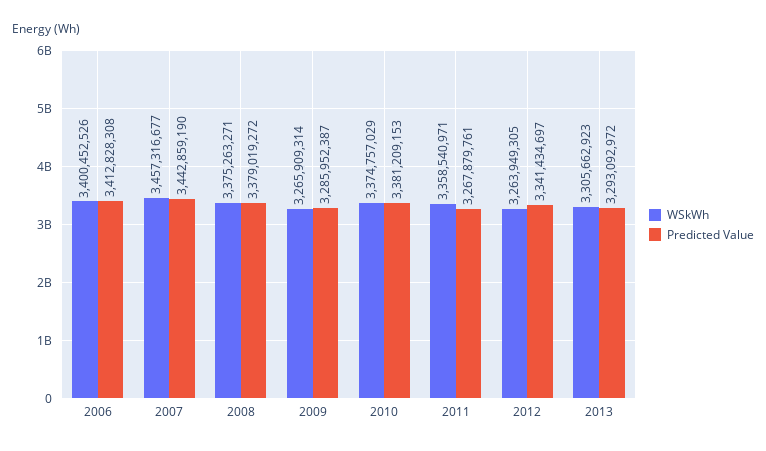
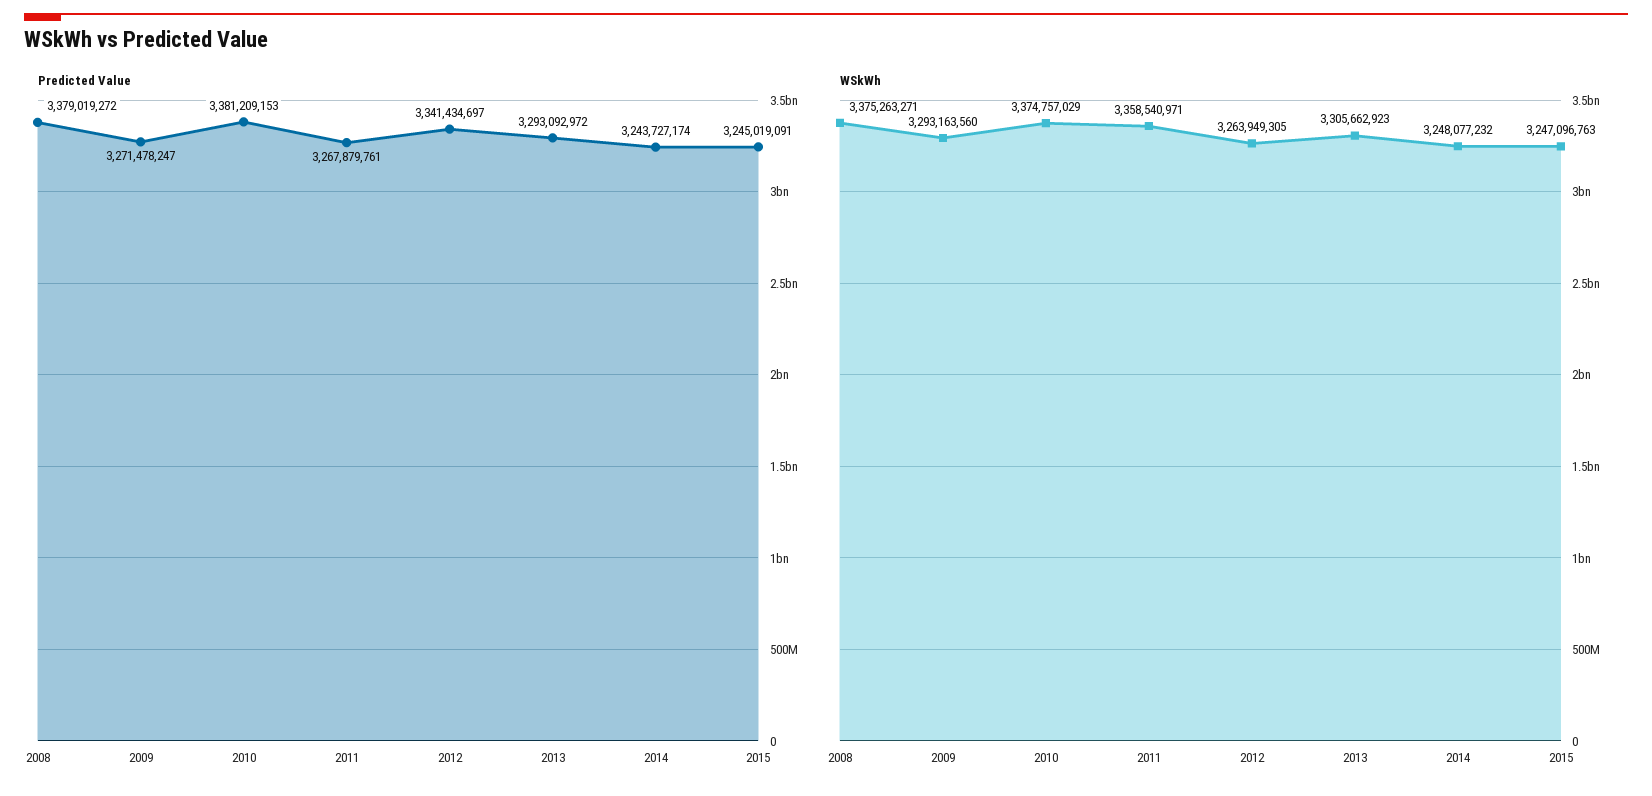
WSkWh, 2006: 3400452526 -> none
Predicted Value, 2006: 3412828308 -> none
WSkWh, 2007: 3457316677 -> none
Predicted Value, 2007: 3442859190 -> none
WSkWh, 2009: 3265909314 -> 3293163560
Predicted Value, 2009: 3285952387 -> 3271478247
Predicted Value, 2014: none -> 3243727174
Predicted Value, 2015: none -> 3245019091
WSkWh, 2014: none -> 3248077232
WSkWh, 2015: none -> 3247096763

